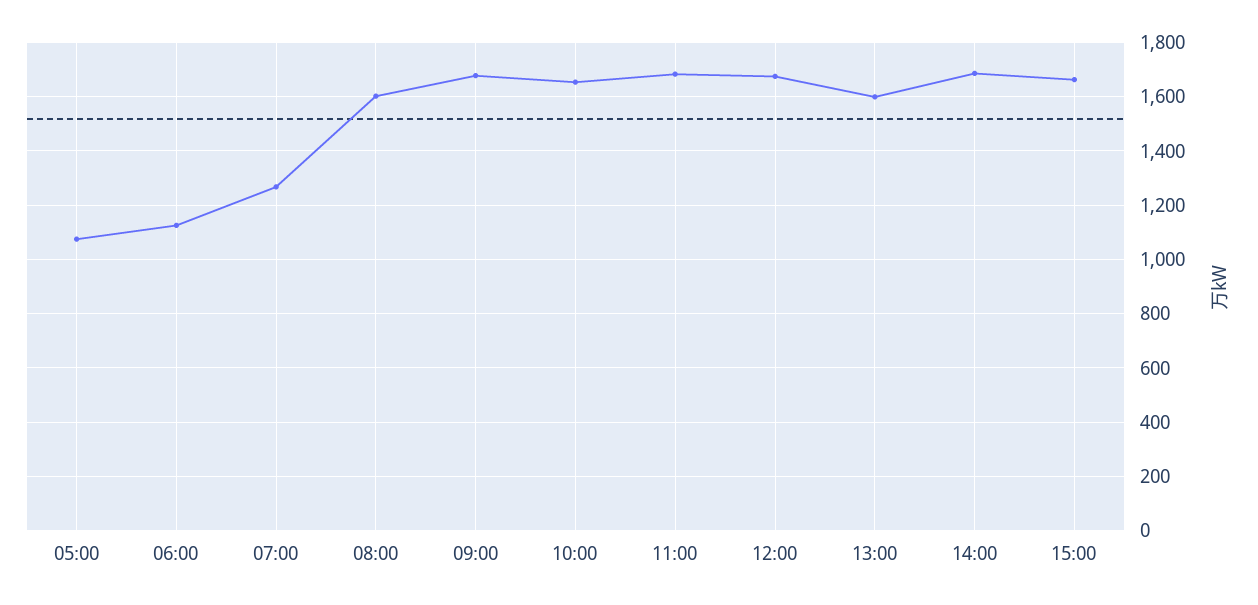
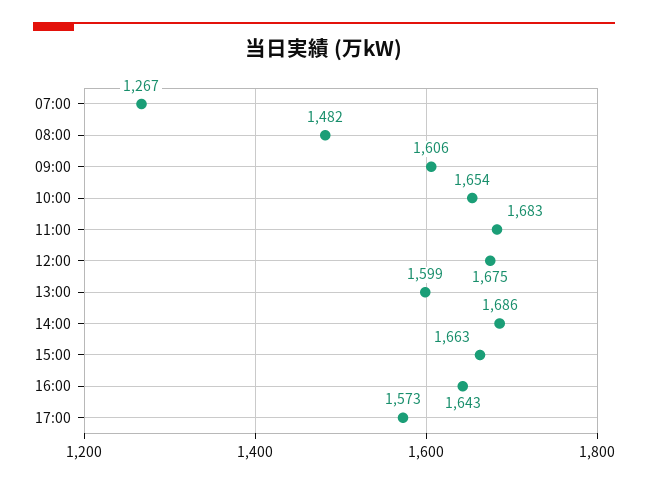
05:00: 1075 -> none
06:00: 1125 -> none
08:00: 1600 -> 1482
09:00: 1675 -> 1606
16:00: none -> 1643
17:00: none -> 1573

